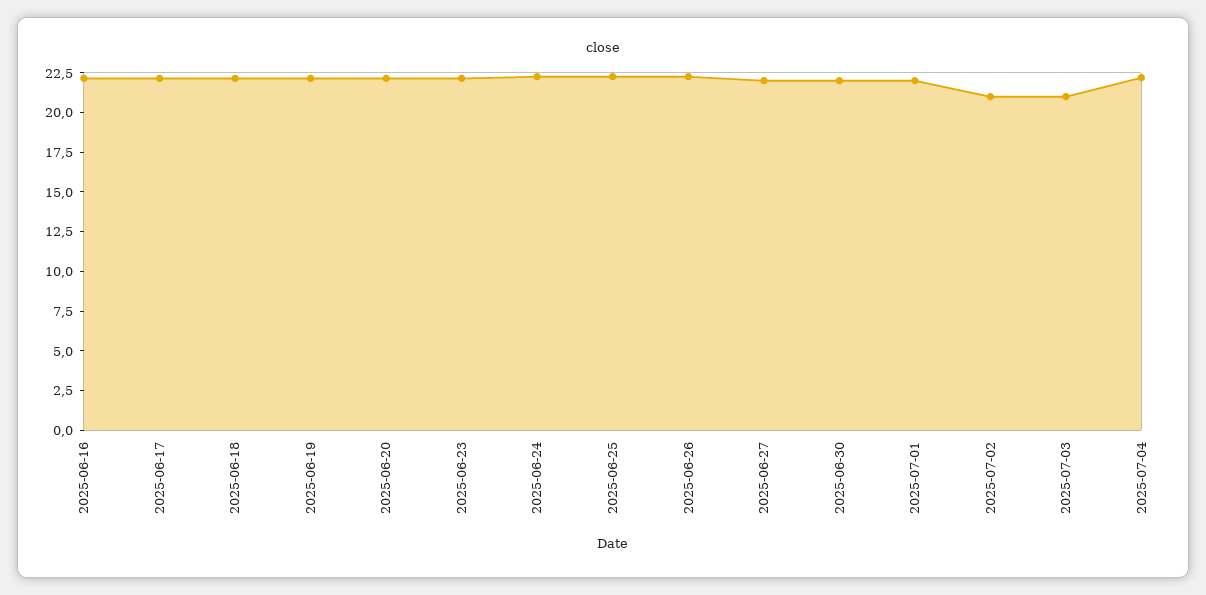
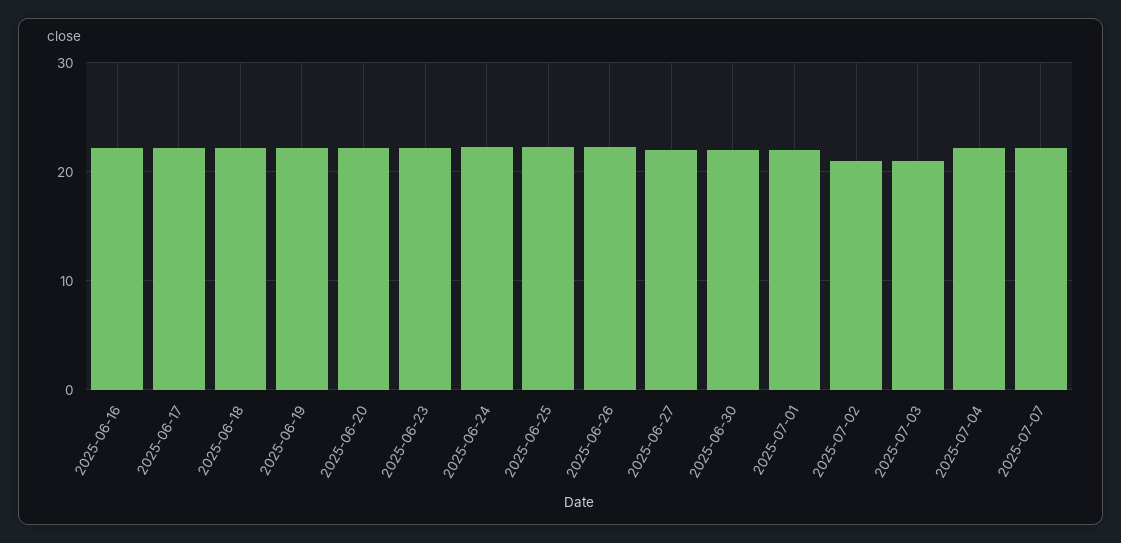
2025-07-07: none -> 22

